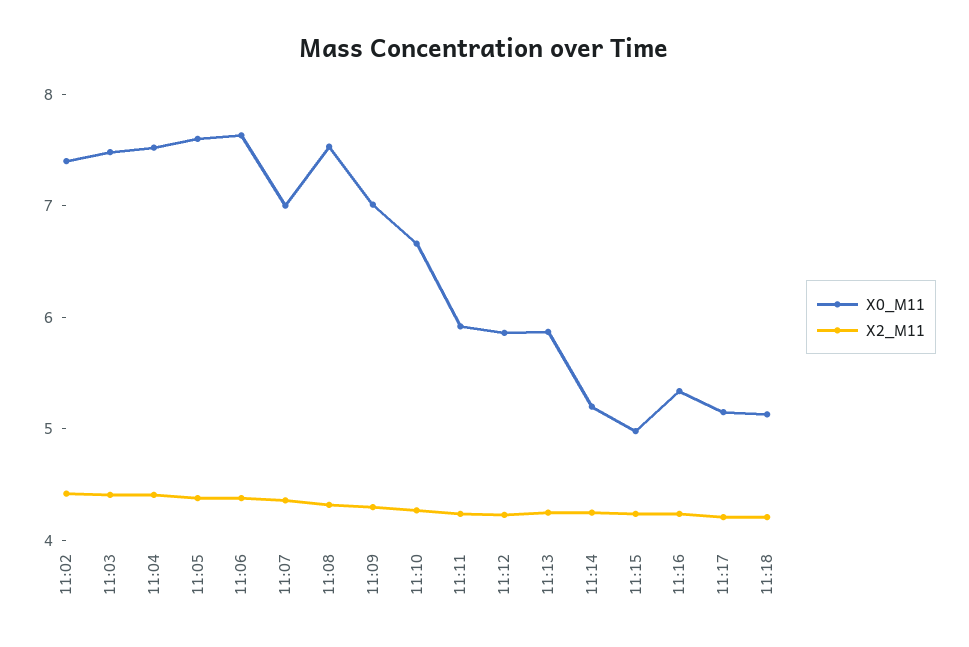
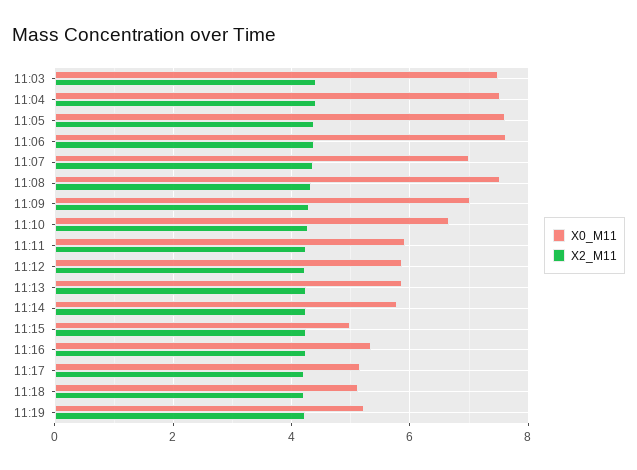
X0_M11, 11:02: 7.4 -> none
X2_M11, 11:02: 4.4 -> none
X0_M11, 11:14: 5.2 -> 5.8
X0_M11, 11:19: none -> 5.2
X2_M11, 11:19: none -> 4.2

